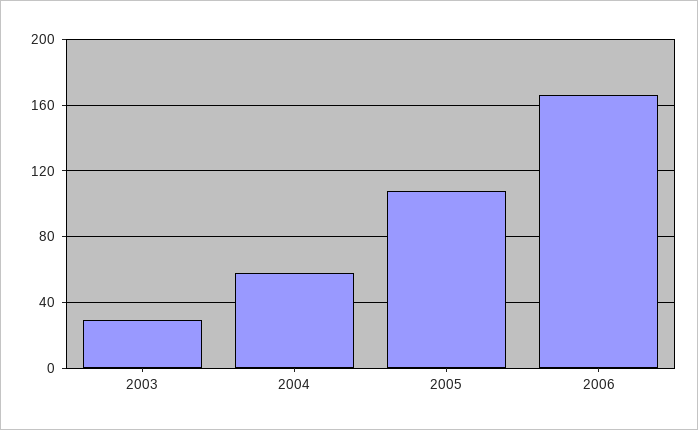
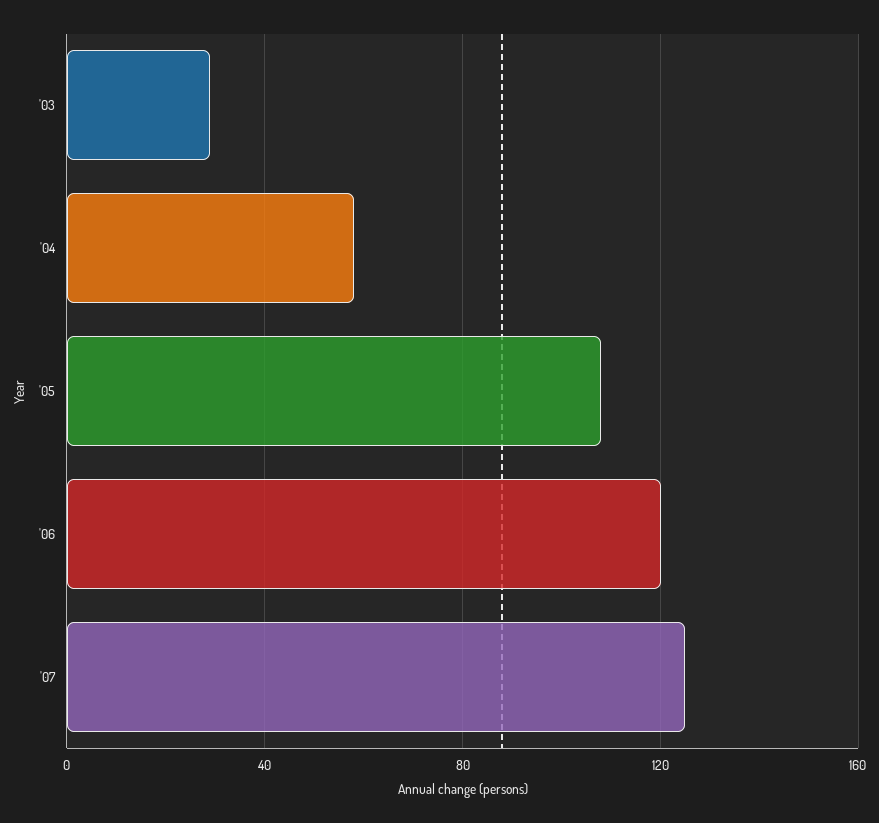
2006: 165 -> 120
'07: none -> 125

